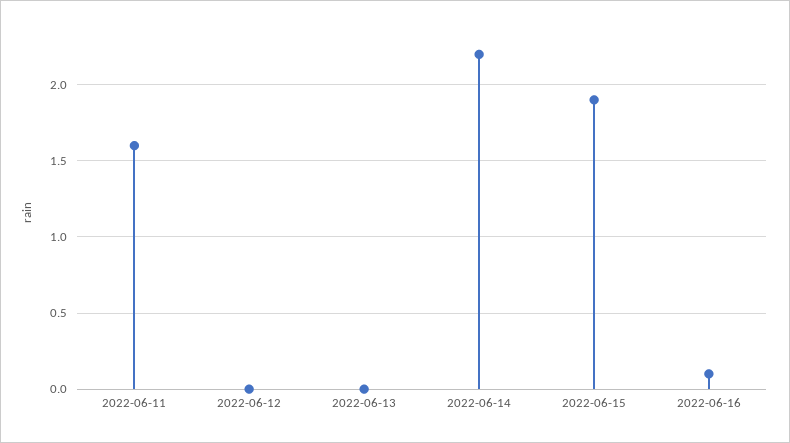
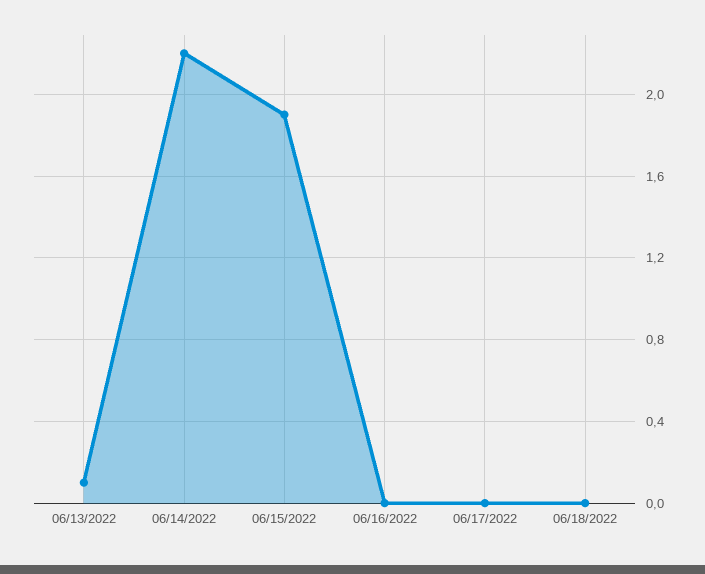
2022-06-11: 1.6 -> none
2022-06-12: 0 -> none
2022-06-13: 0 -> 0.1
2022-06-16: 0.1 -> 0
06/17/2022: none -> 0
06/18/2022: none -> 0

